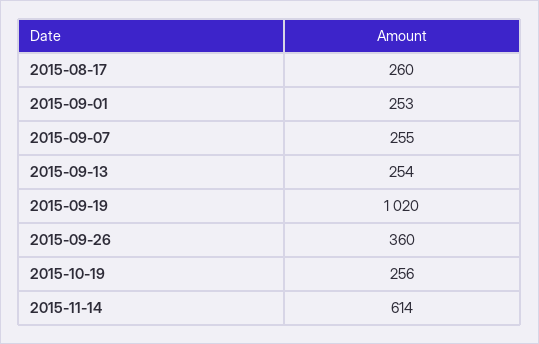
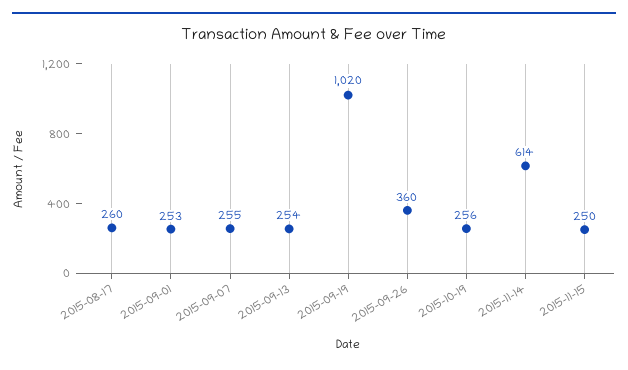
2015-11-15: none -> 250

